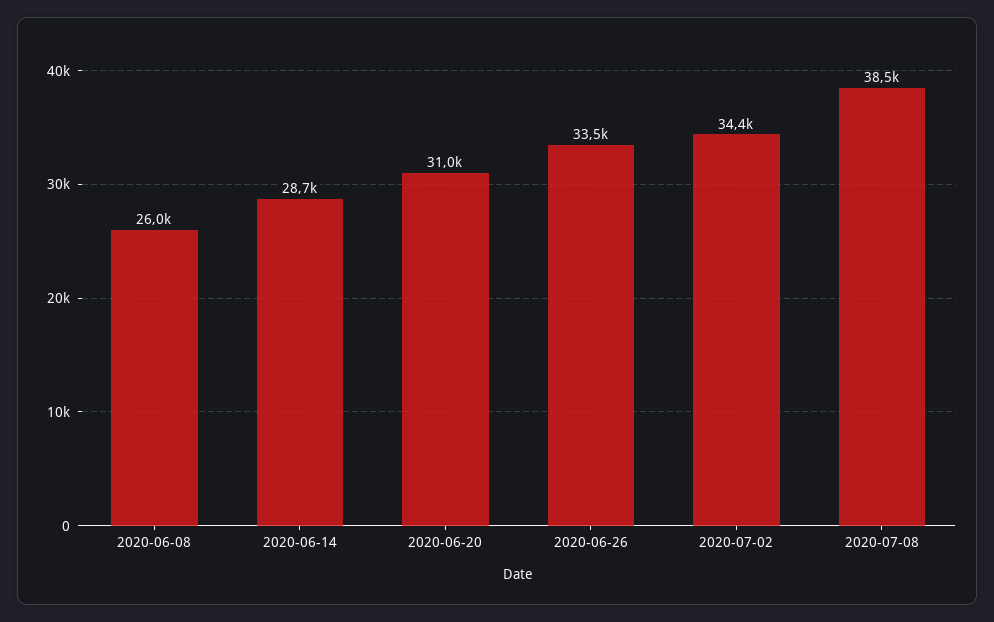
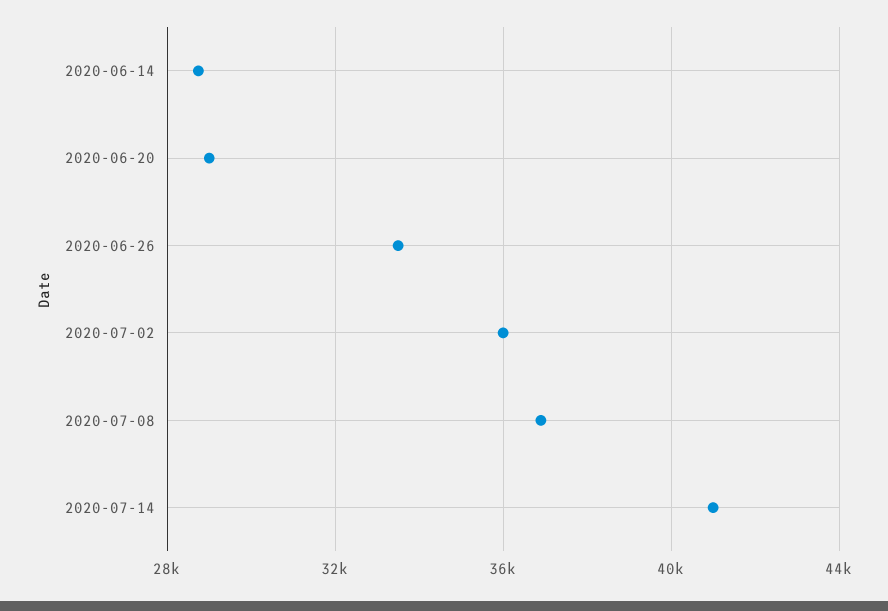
2020-06-08: 26000 -> none
2020-06-20: 31000 -> 29000
2020-07-02: 34400 -> 36000
2020-07-08: 38500 -> 37000
2020-07-14: none -> 41000

